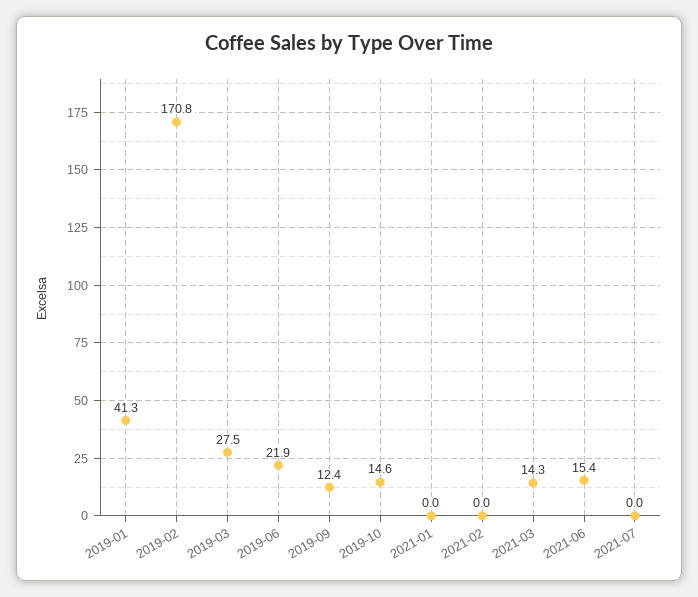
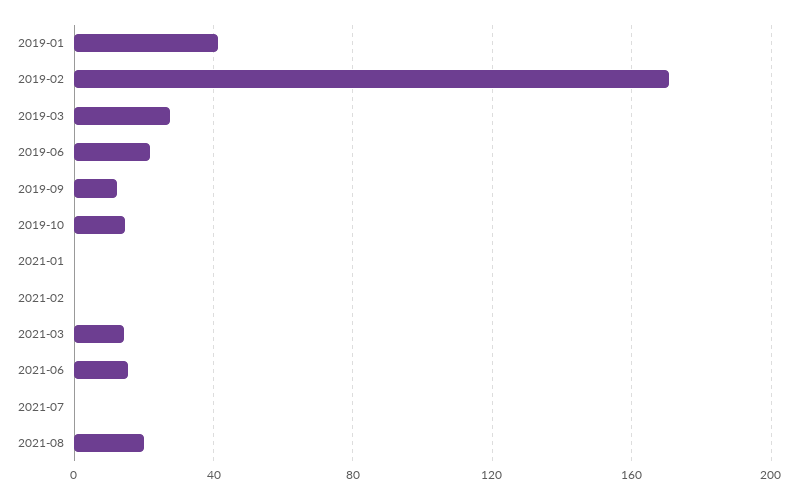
2021-08: none -> 20

